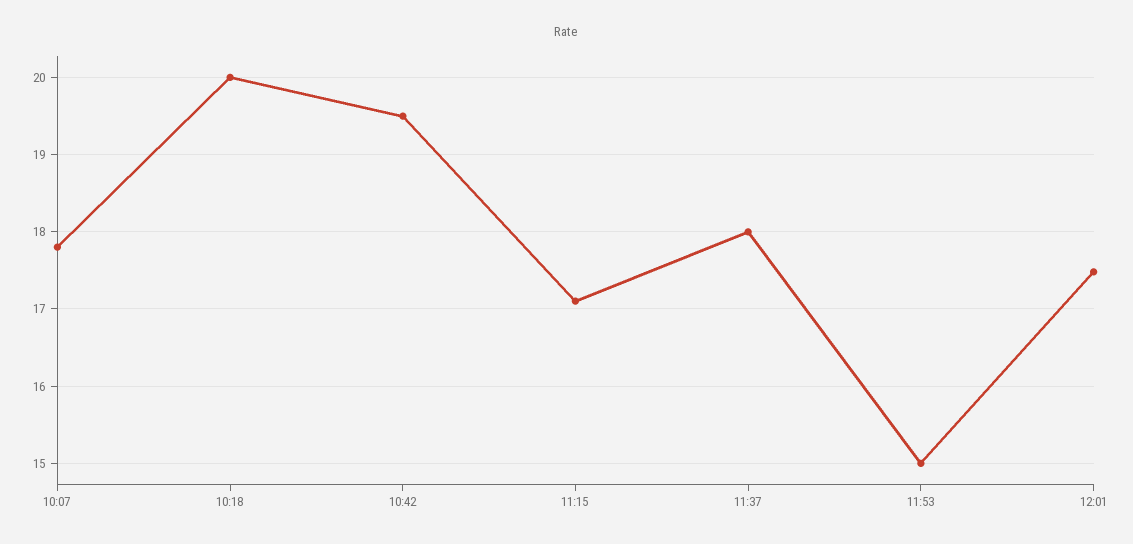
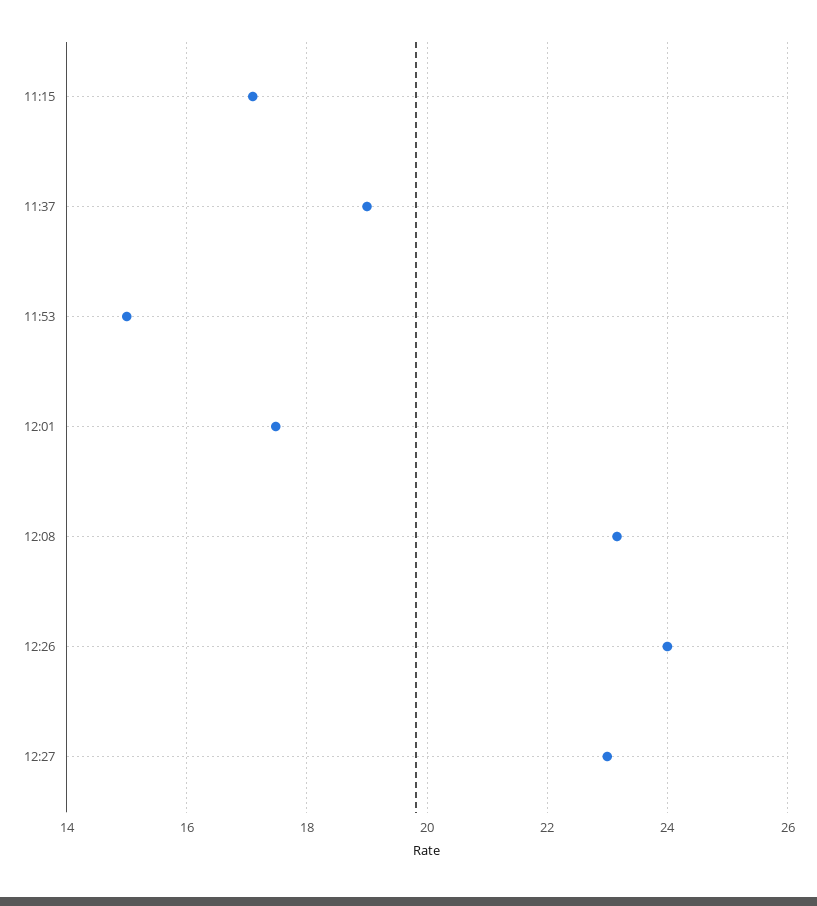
10:07: 17.8 -> none
10:18: 20 -> none
10:42: 19.5 -> none
11:37: 18 -> 19
12:08: none -> 23.2
12:26: none -> 24
12:27: none -> 23

